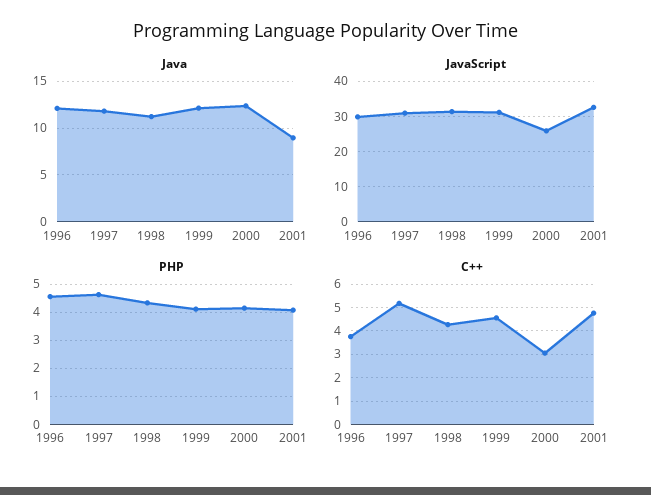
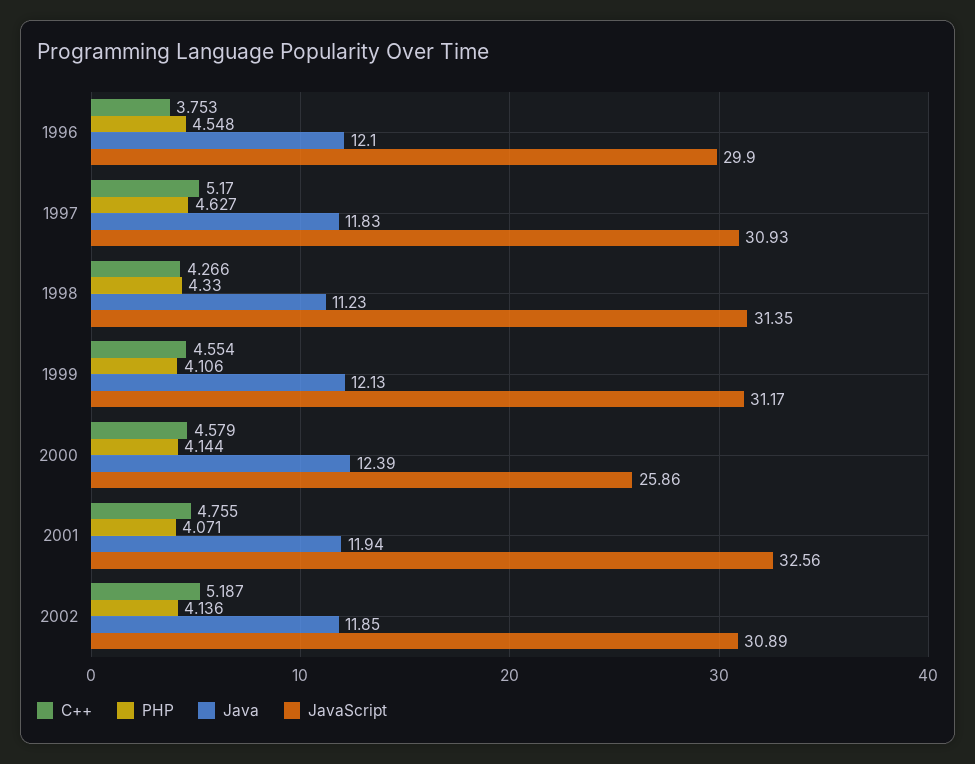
Java, 2001: 9 -> 11.94
C++, 2000: 3 -> 4.579
C++, 2002: none -> 5.187
PHP, 2002: none -> 4.136
Java, 2002: none -> 11.85
JavaScript, 2002: none -> 30.89

